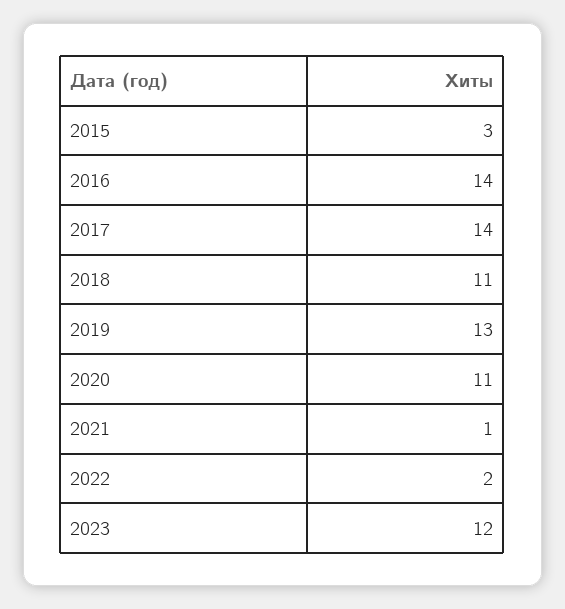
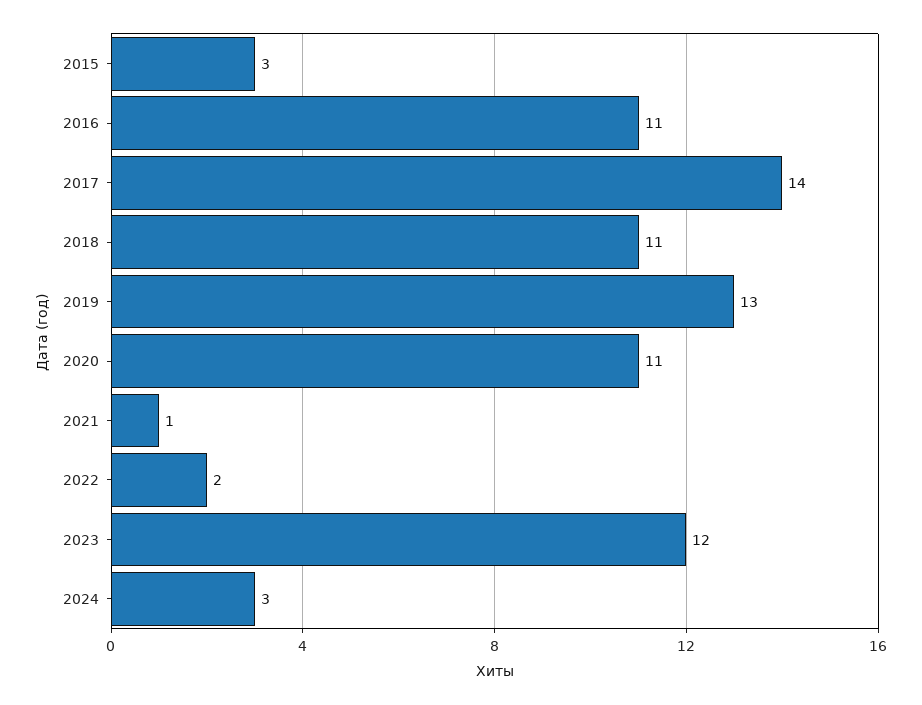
2016: 14 -> 11
2024: none -> 3

